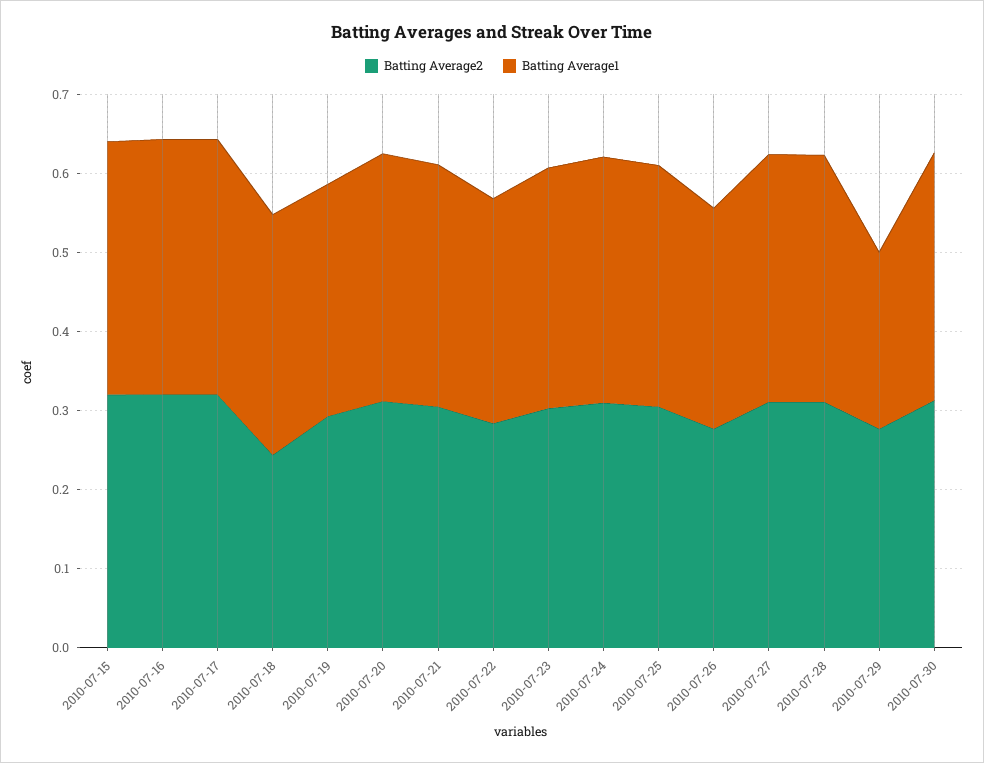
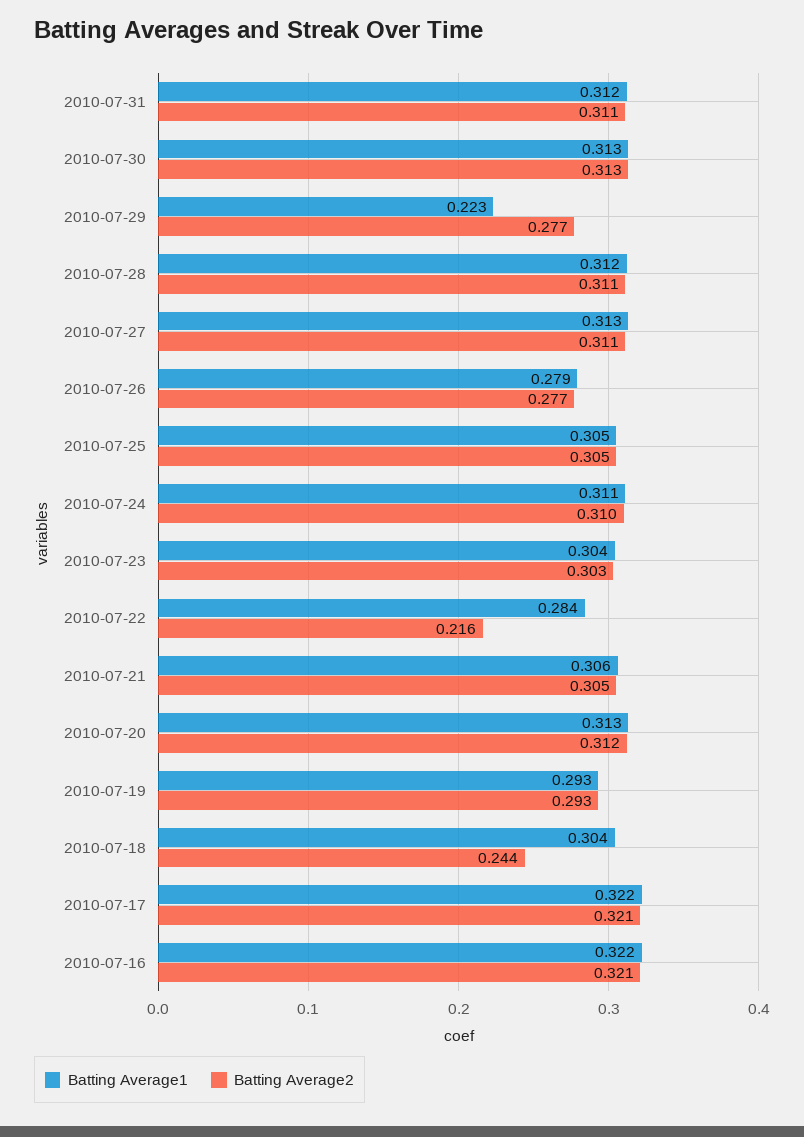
Batting Average2, 2010-07-15: 0.32 -> none
Batting Average1, 2010-07-15: 0.32 -> none
Batting Average2, 2010-07-22: 0.28 -> 0.216
Batting Average1, 2010-07-31: none -> 0.312
Batting Average2, 2010-07-31: none -> 0.311

